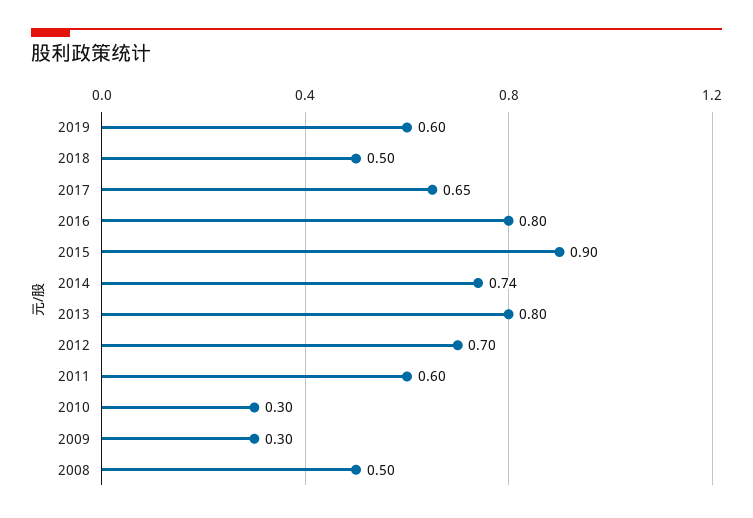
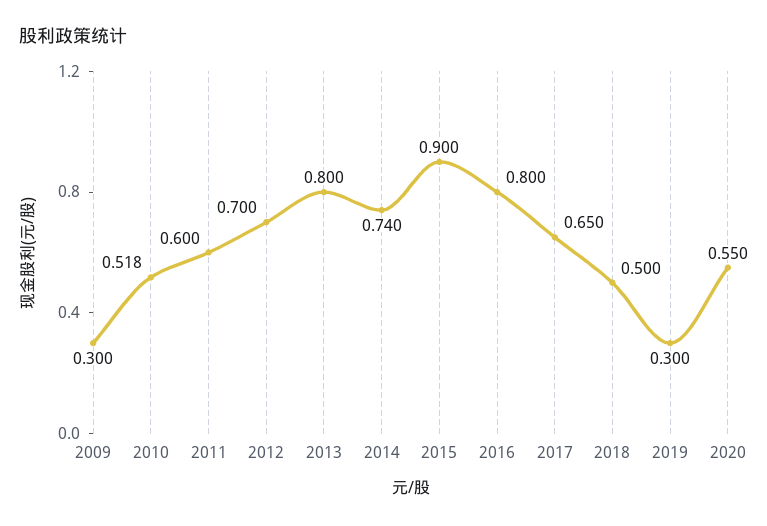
2019: 0.6 -> 0.3
2010: 0.3 -> 0.518
2008: 0.5 -> none
2020: none -> 0.55

